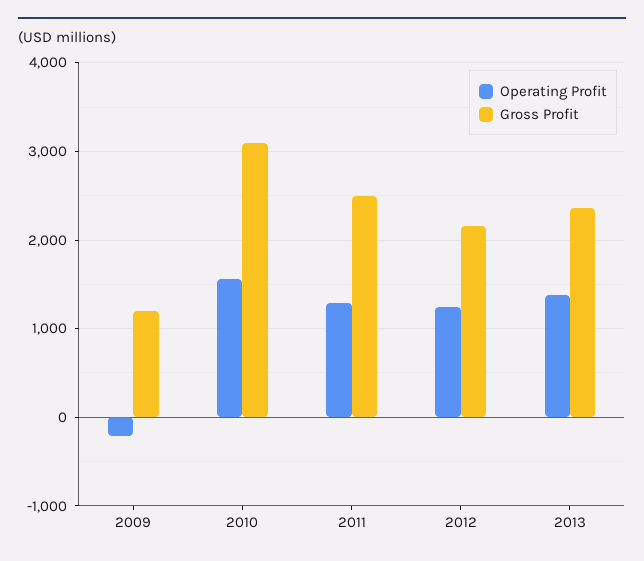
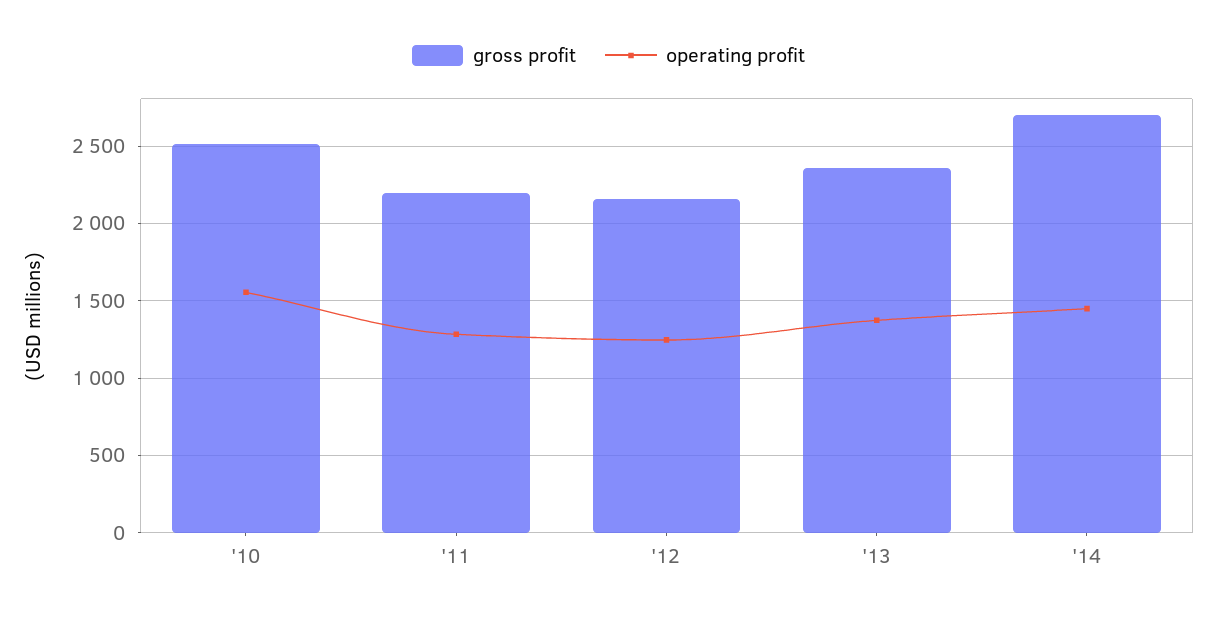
Operating Profit, 2009: -200 -> none
Gross Profit, 2009: 1200 -> none
Gross Profit, 2010: 3100 -> 2500
Gross Profit, 2011: 2500 -> 2200
Gross Profit, '14: none -> 2700
Operating Profit, '14: none -> 1450

